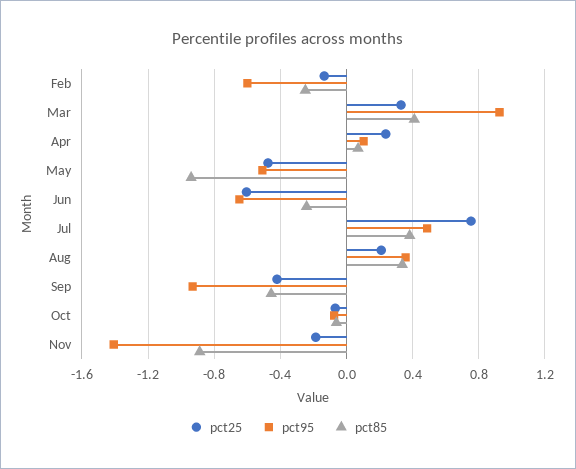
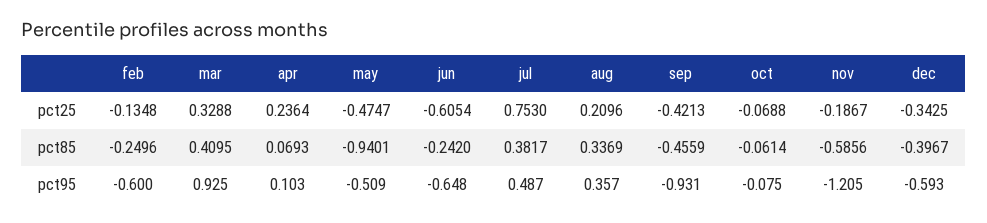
pct95, Nov: -1.4 -> -1.205
pct85, Nov: -0.9 -> -0.5856
pct25, dec: none -> -0.3425
pct85, dec: none -> -0.3967
pct95, dec: none -> -0.593

